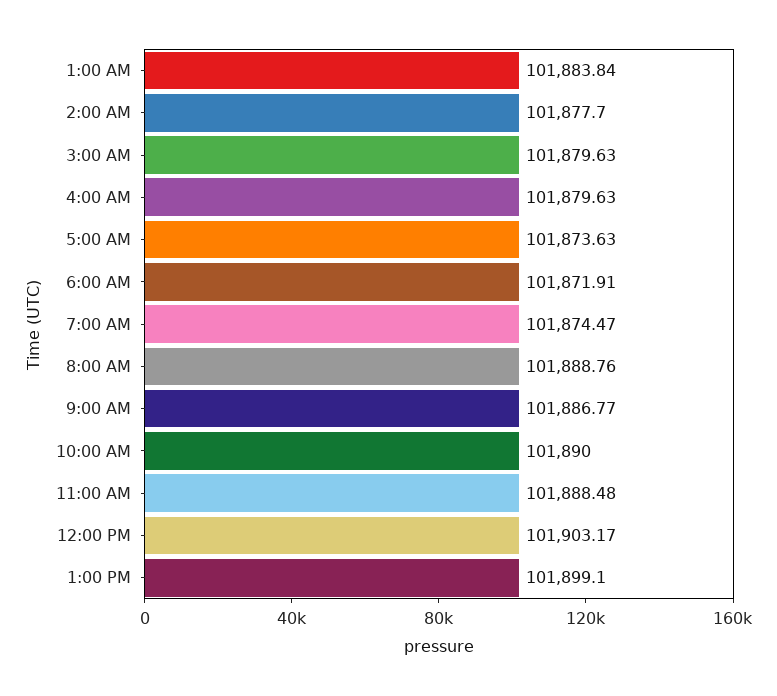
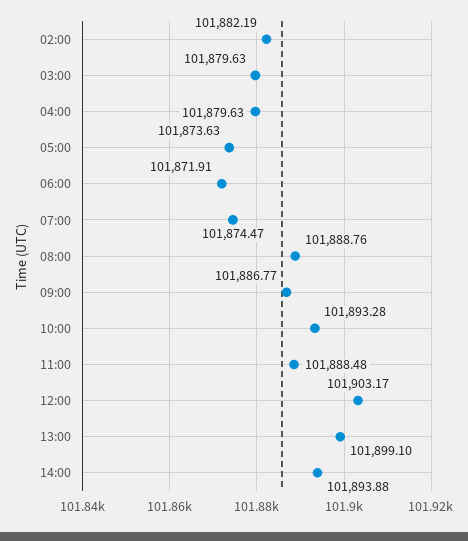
1:00 AM: 101883.84 -> none
2:00 AM: 101877.7 -> 101882.19
10:00 AM: 101890 -> 101893.28
14:00: none -> 101893.88

